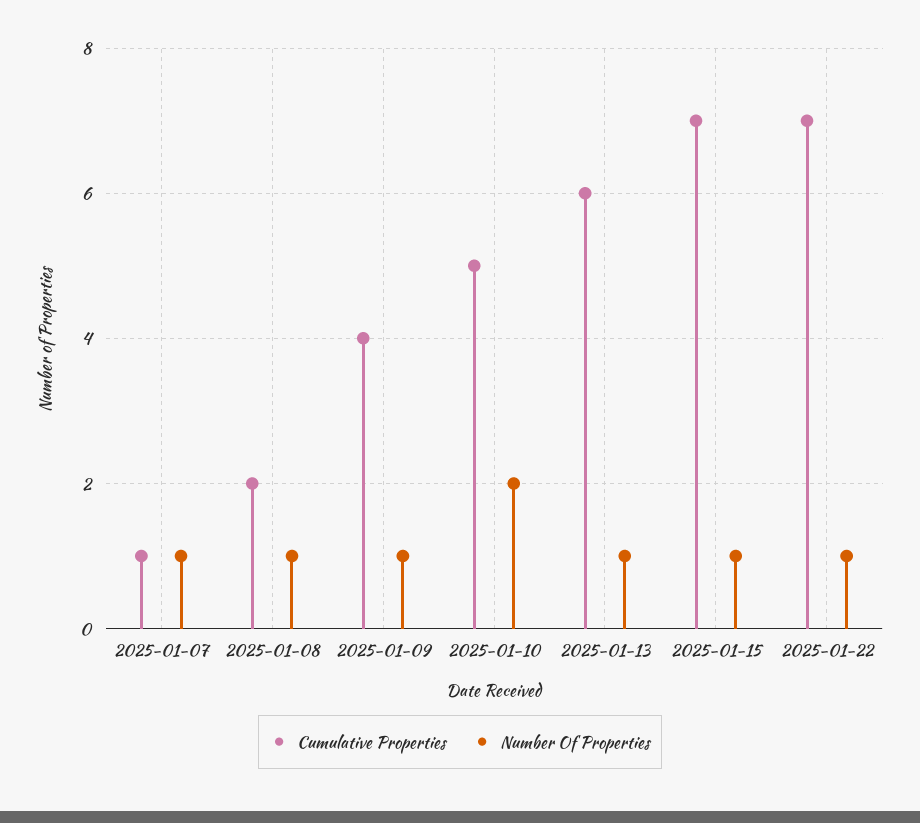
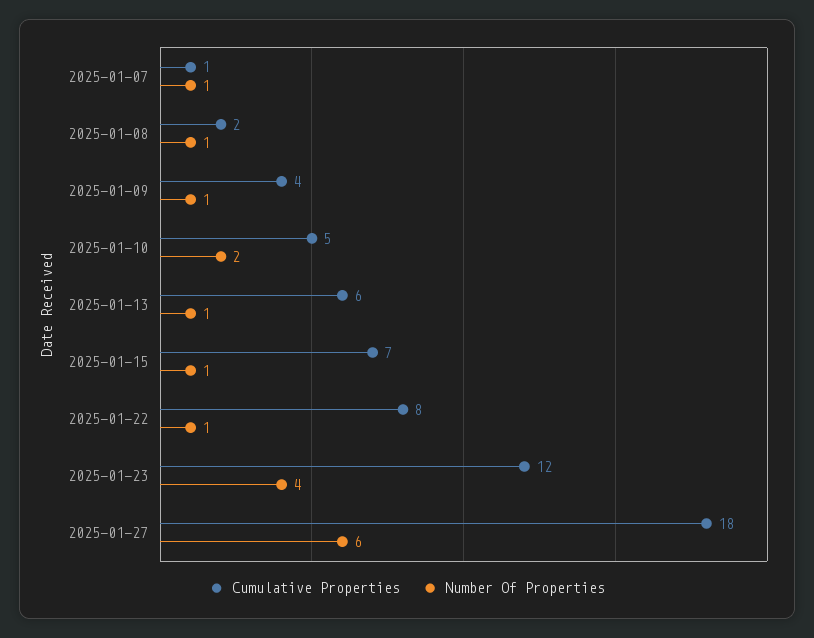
Cumulative Properties, 2025-01-22: 7 -> 8
Cumulative Properties, 2025-01-23: none -> 12
Number Of Properties, 2025-01-23: none -> 4
Cumulative Properties, 2025-01-27: none -> 18
Number Of Properties, 2025-01-27: none -> 6

